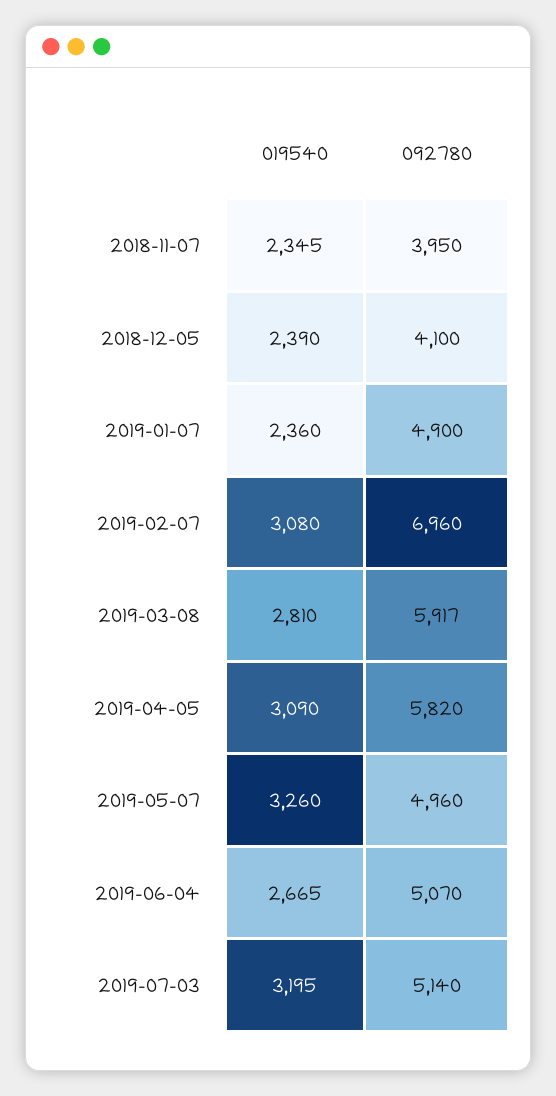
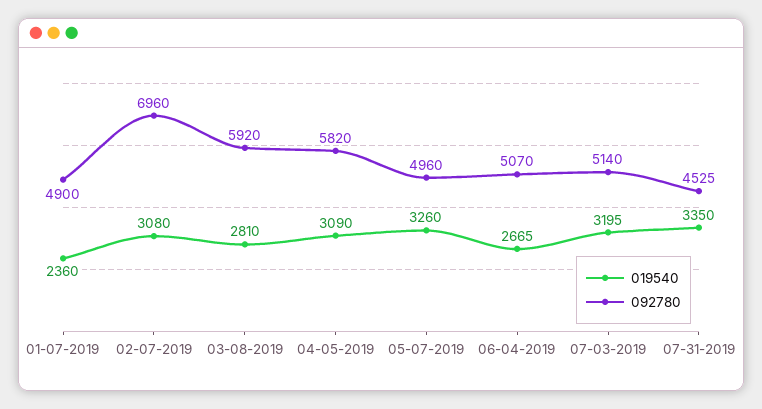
019540, 2018-11-07: 2345 -> none
092780, 2018-11-07: 3950 -> none
019540, 2018-12-05: 2390 -> none
092780, 2018-12-05: 4100 -> none
092780, 2019-03-08: 5917 -> 5920
019540, 07-31-2019: none -> 3350
092780, 07-31-2019: none -> 4525

